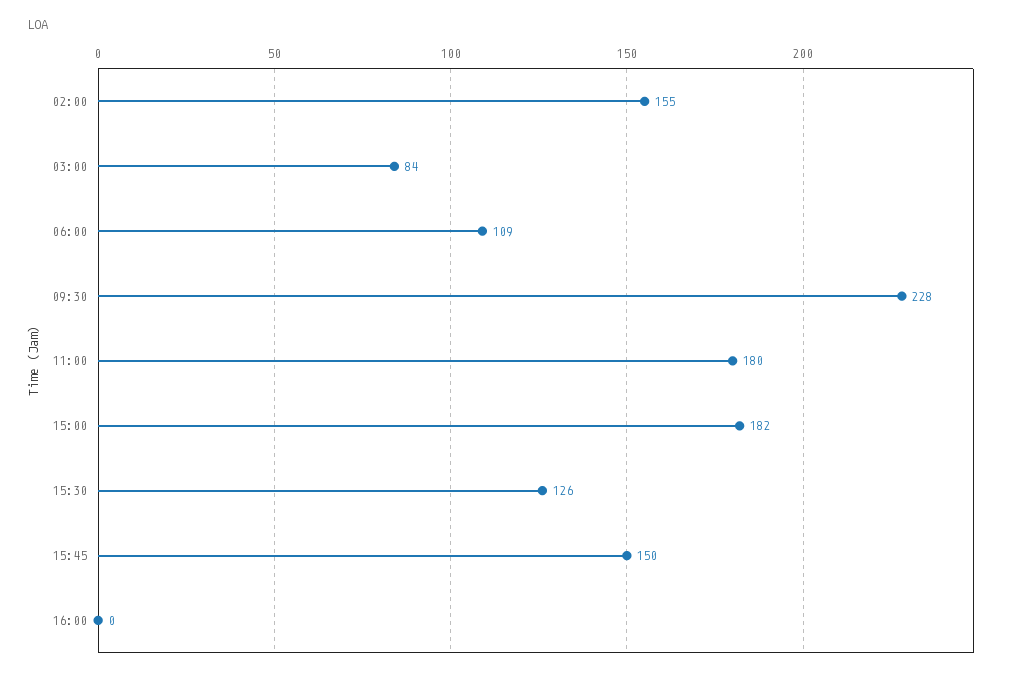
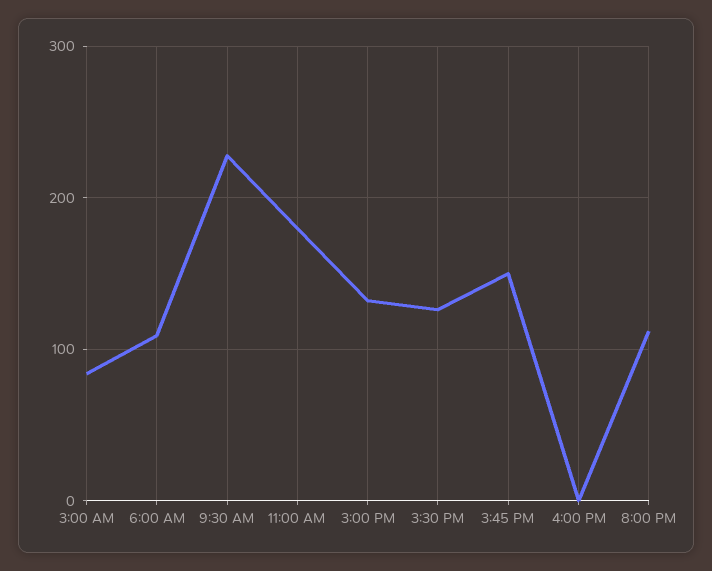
02:00: 155 -> none
15:00: 182 -> 130
8:00 PM: none -> 110

